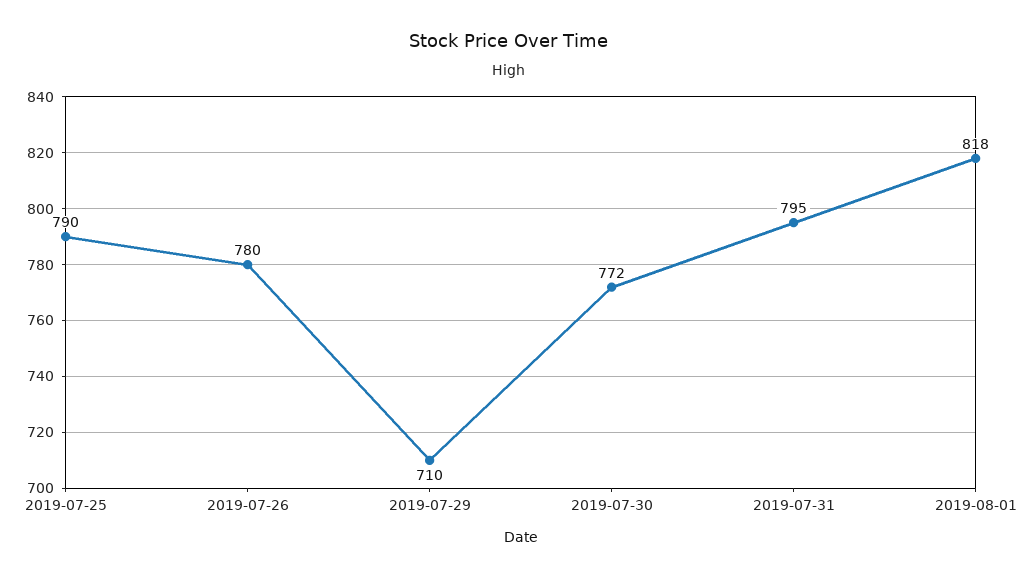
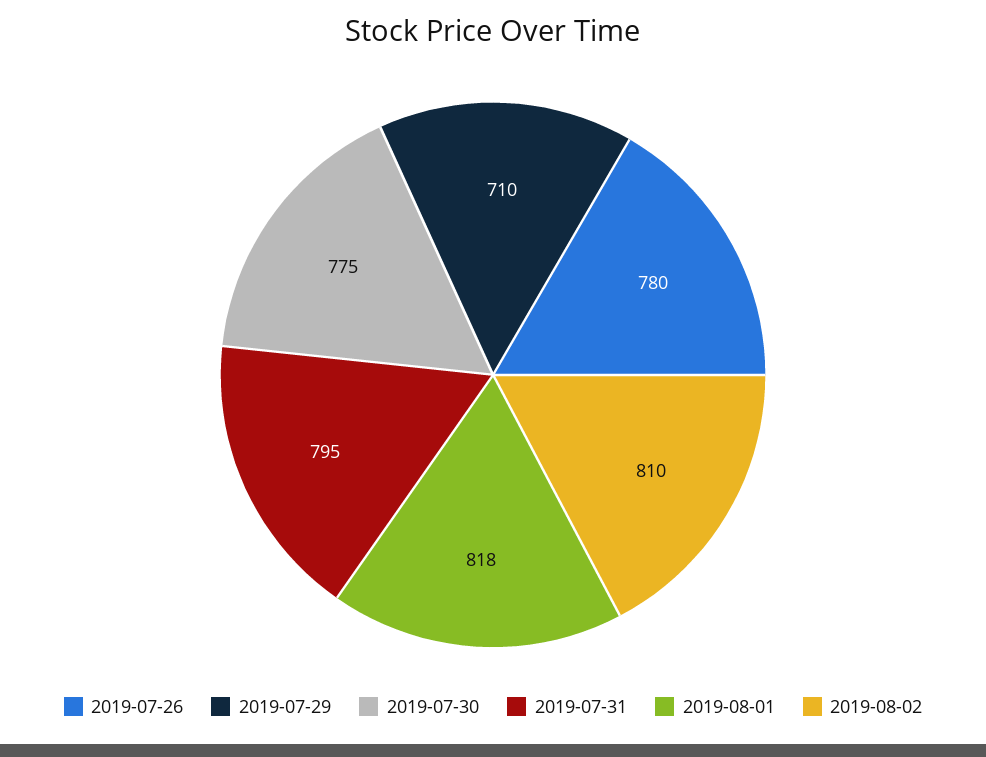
2019-07-25: 790 -> none
2019-07-30: 772 -> 775
2019-08-02: none -> 810

